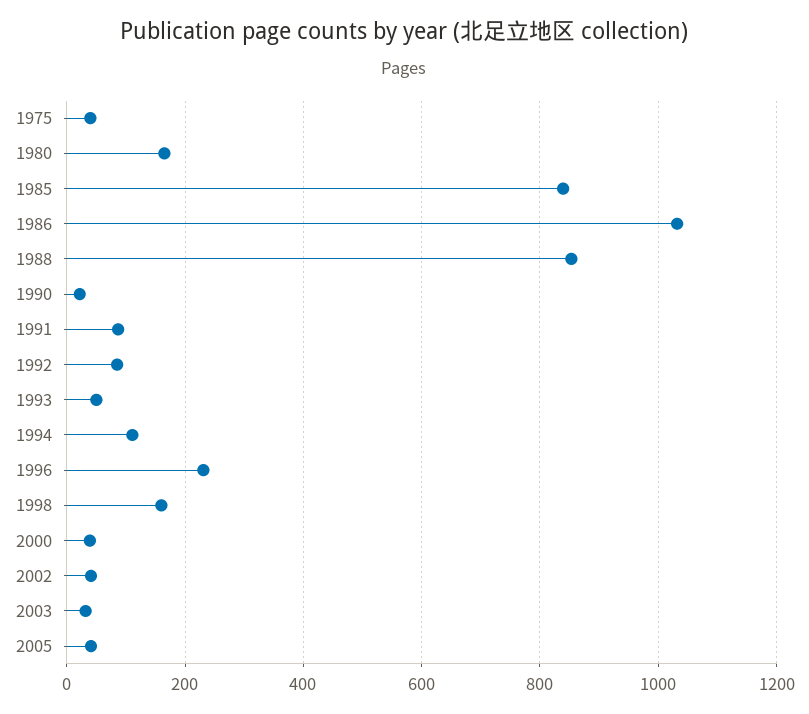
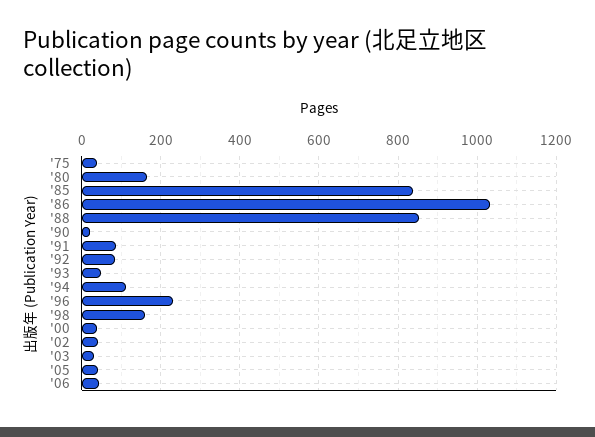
'06: none -> 40

